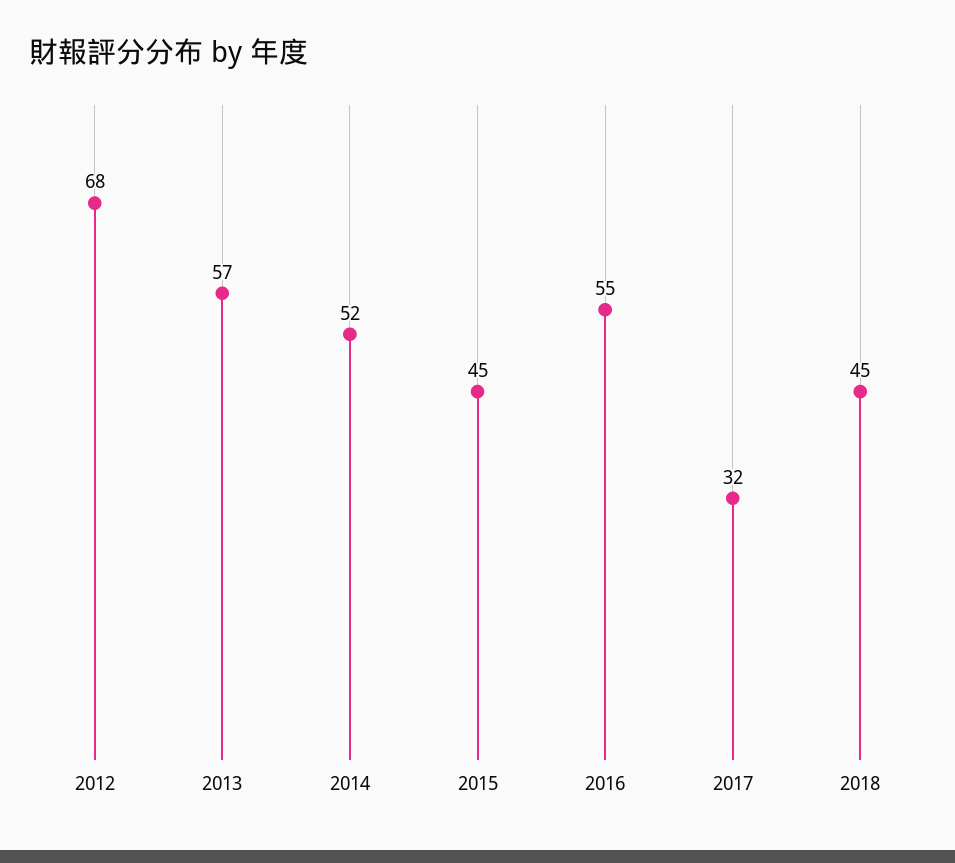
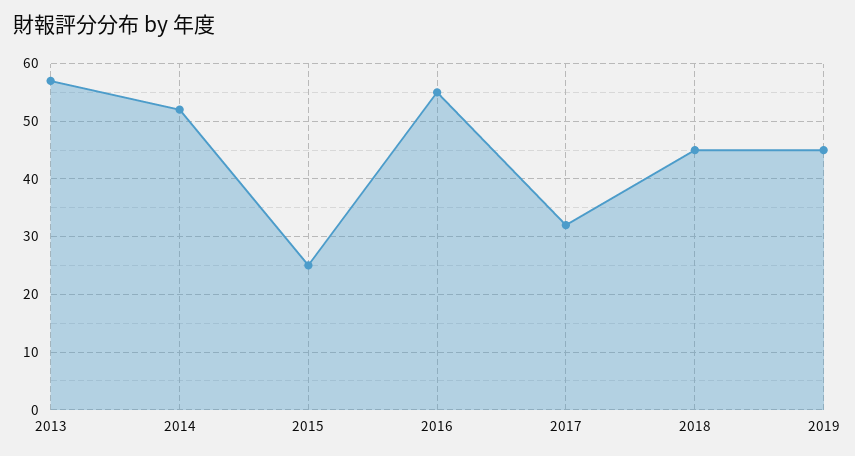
2012: 68 -> none
2015: 45 -> 25
2019: none -> 45

